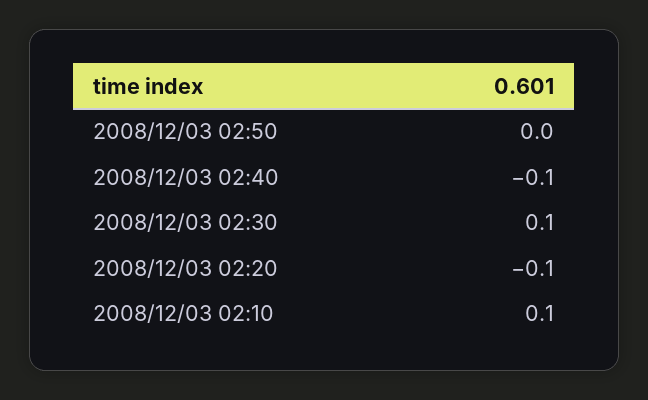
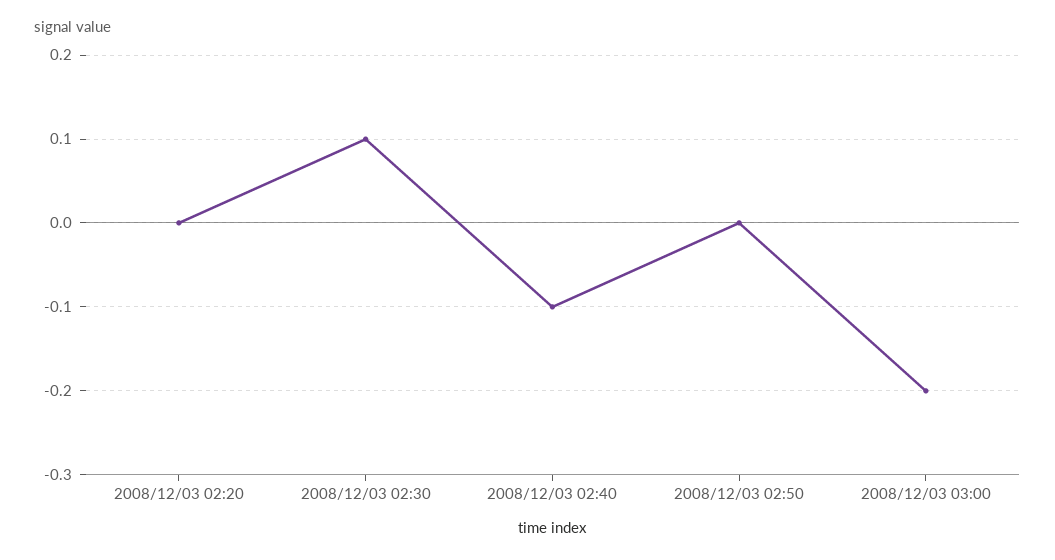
2008/12/03 02:20: -0.1 -> 0
2008/12/03 02:10: 0.1 -> none
2008/12/03 03:00: none -> -0.2

